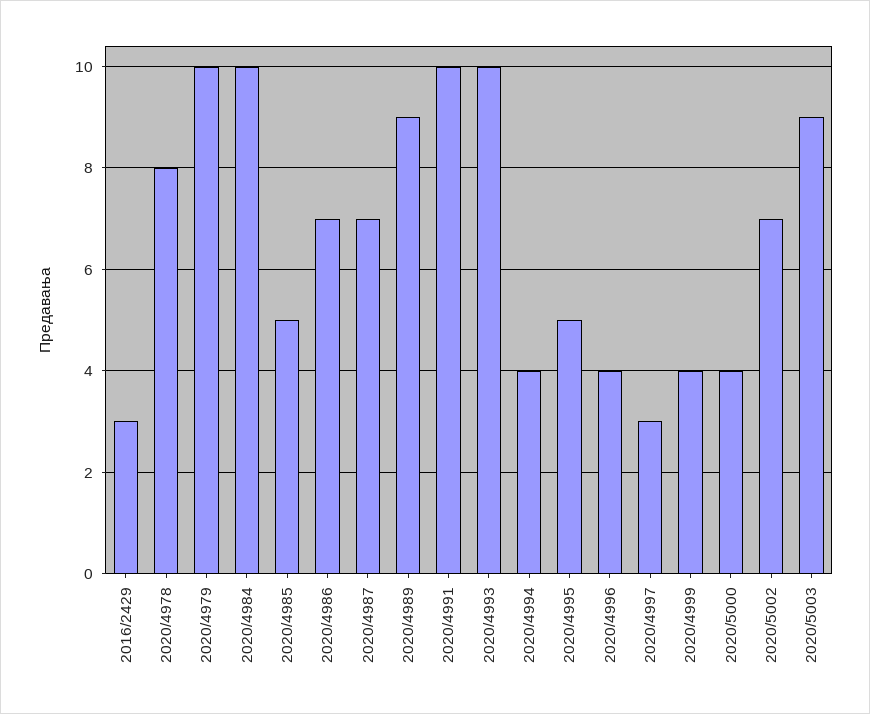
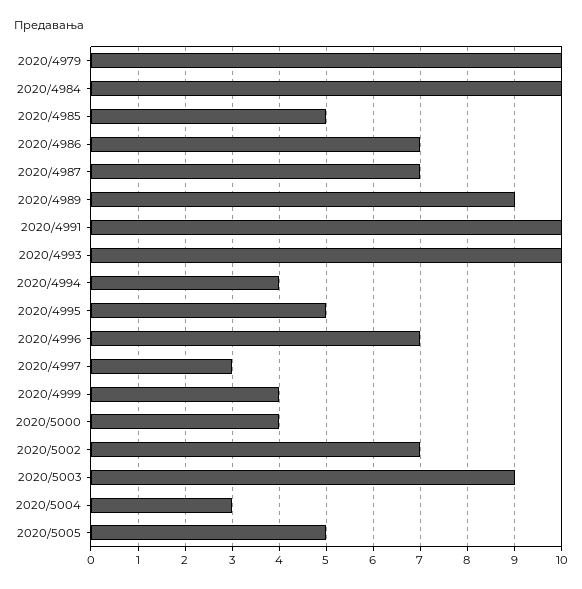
2016/2429: 3 -> none
2020/4978: 8 -> none
2020/4996: 4 -> 7
2020/5004: none -> 3
2020/5005: none -> 5

